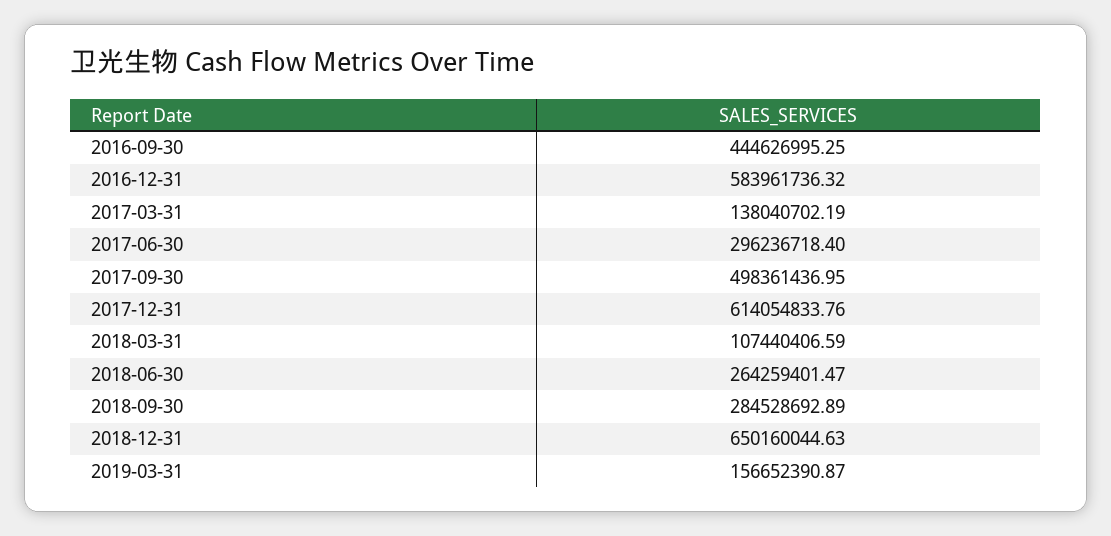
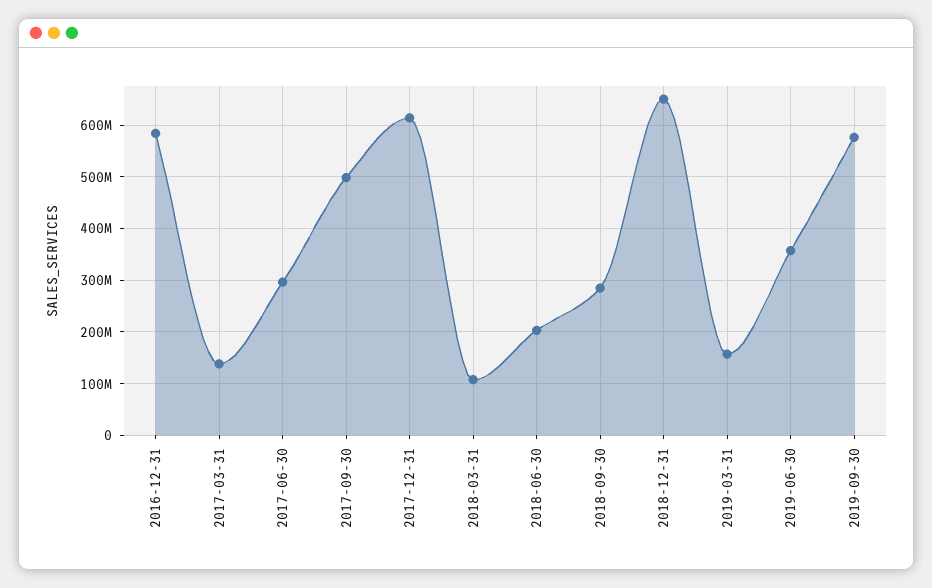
2016-09-30: 444626995.25 -> none
2018-06-30: 264259401.47 -> 200000000
2019-06-30: none -> 360000000
2019-09-30: none -> 580000000

